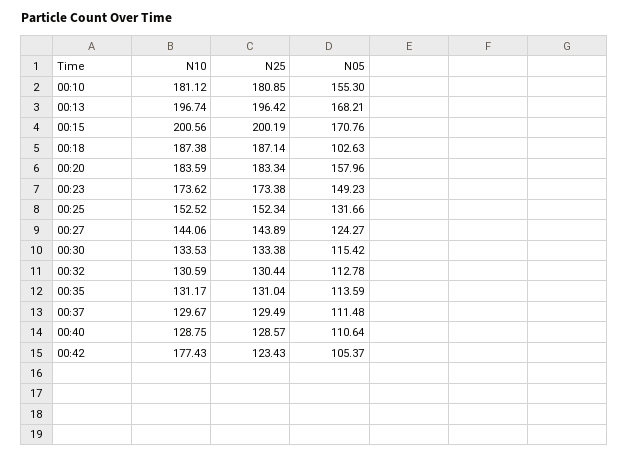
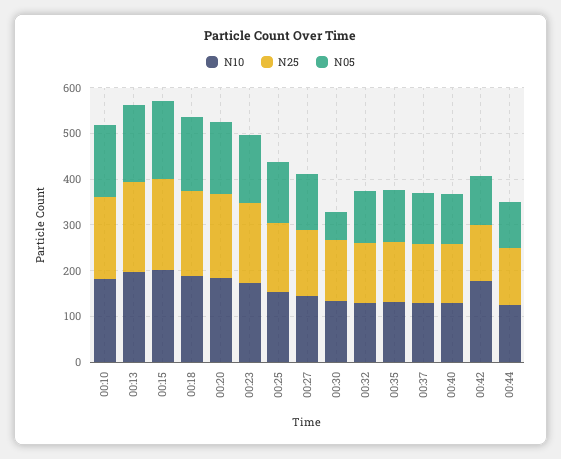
N05, 00:18: 102.63 -> 160
N05, 00:30: 115.42 -> 60
N10, 00:44: none -> 120
N25, 00:44: none -> 120
N05, 00:44: none -> 100

